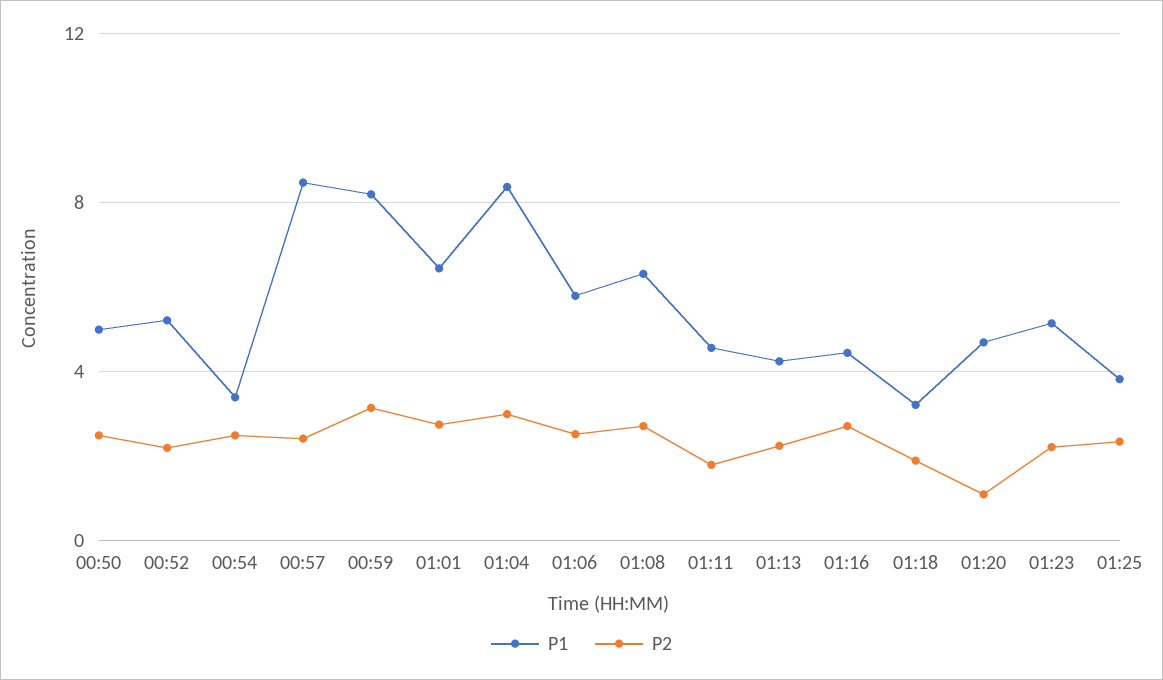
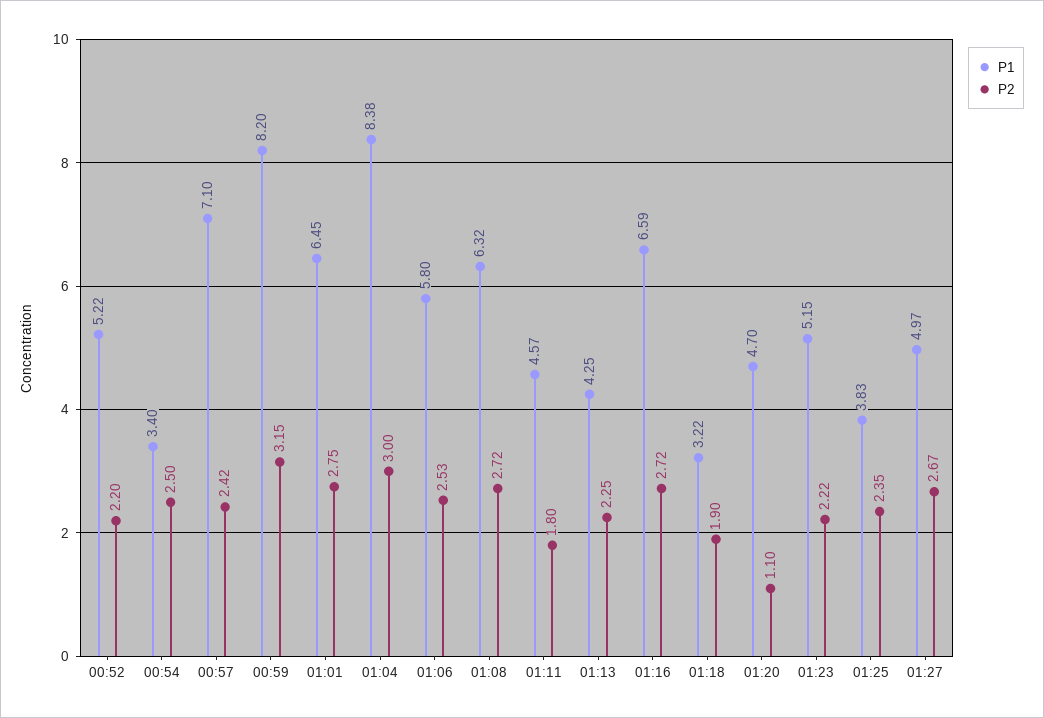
P1, 00:50: 5 -> none
P2, 00:50: 2.5 -> none
P1, 00:57: 8.5 -> 7.1
P1, 01:16: 4.5 -> 6.59
P1, 01:27: none -> 4.97
P2, 01:27: none -> 2.67

